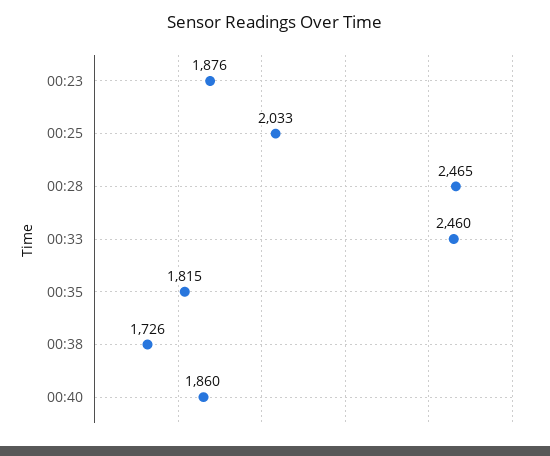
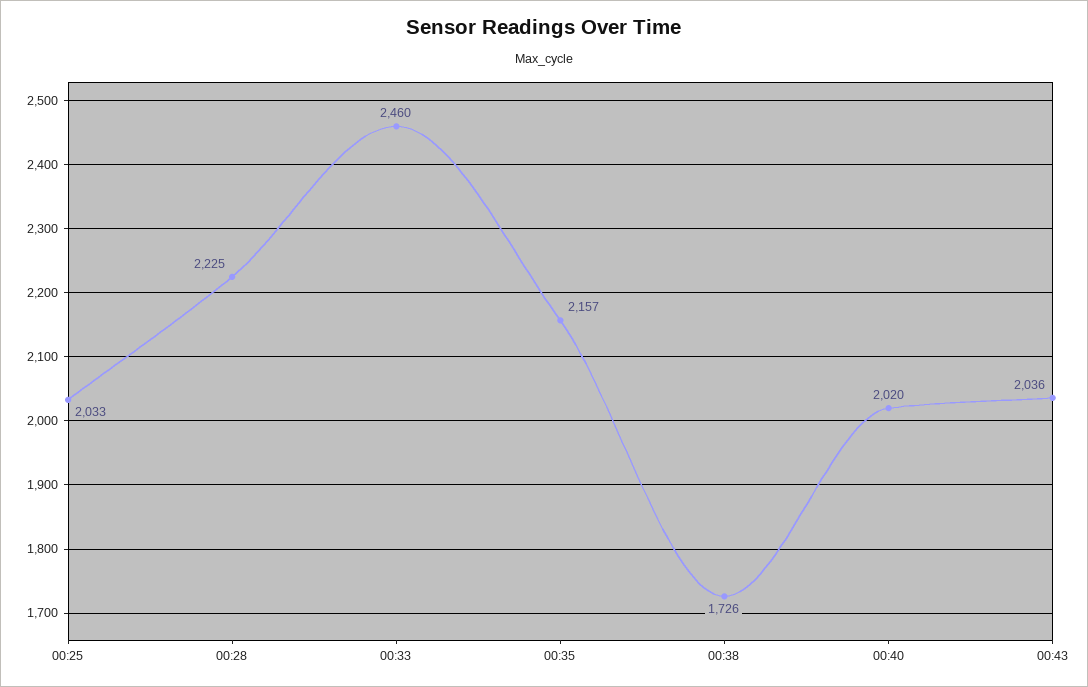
00:23: 1876 -> none
00:28: 2465 -> 2225
00:35: 1815 -> 2157
00:40: 1860 -> 2020
00:43: none -> 2036

